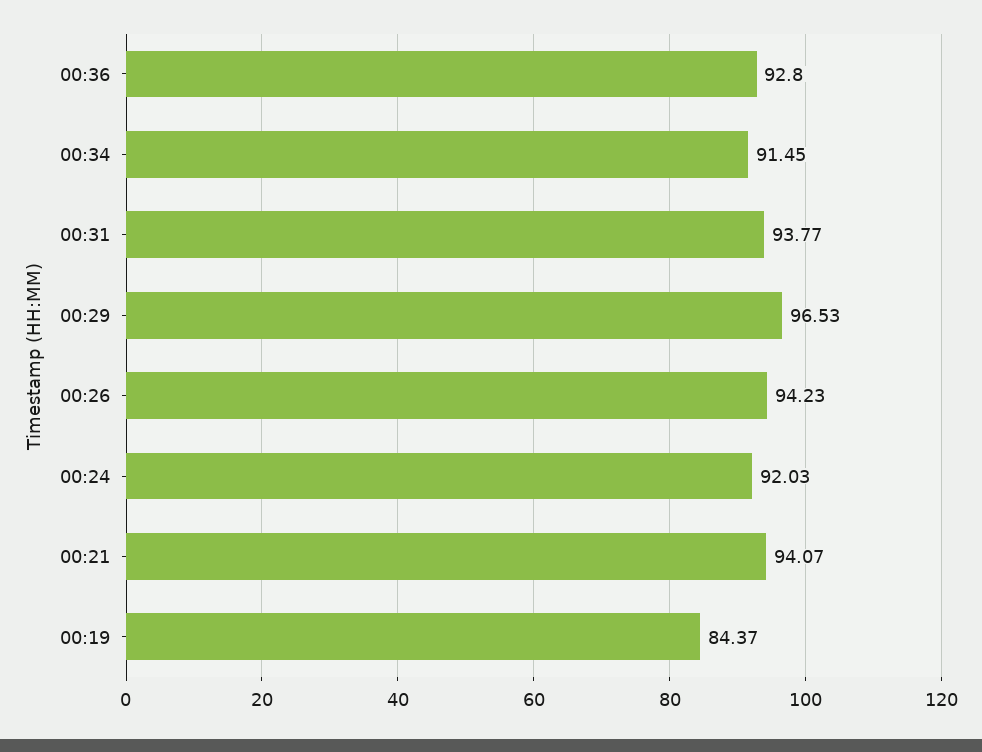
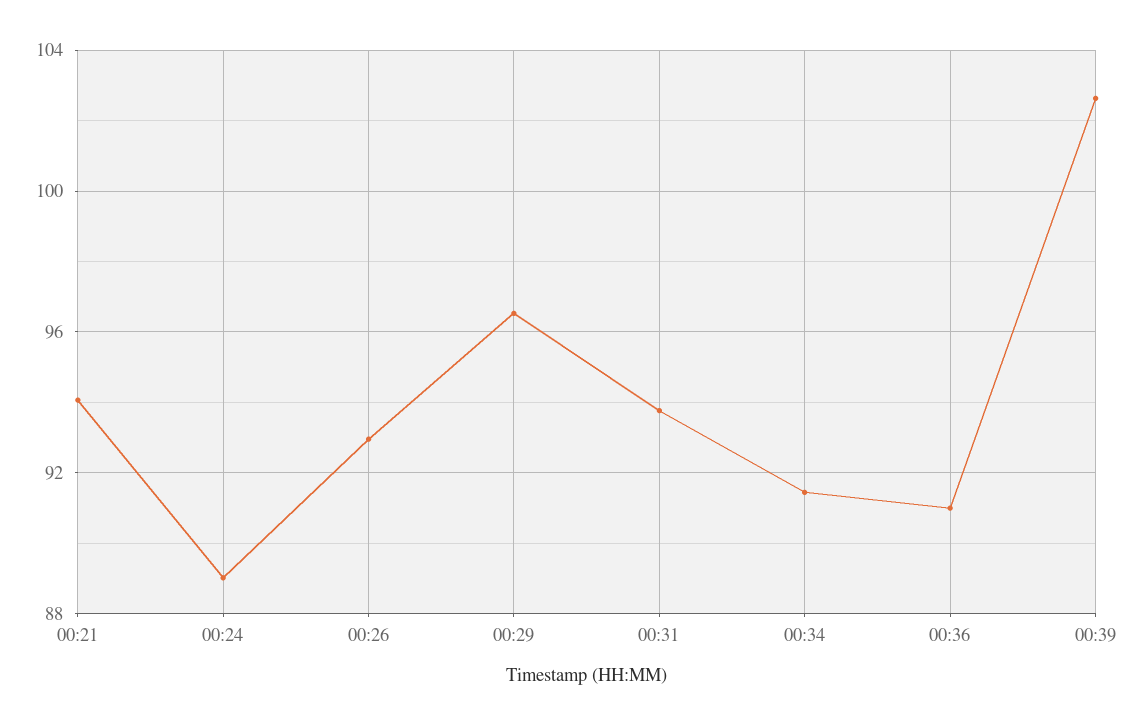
00:36: 92.8 -> 91
00:26: 94.23 -> 93
00:24: 92.03 -> 89
00:19: 84.37 -> none
00:39: none -> 102.5

